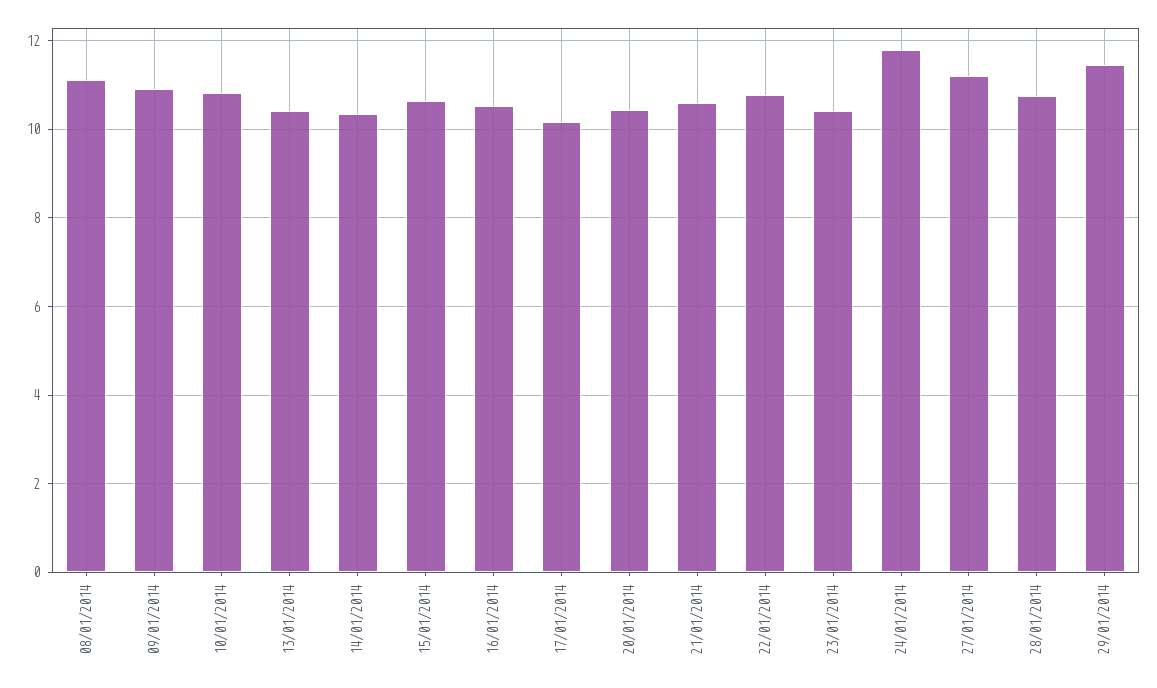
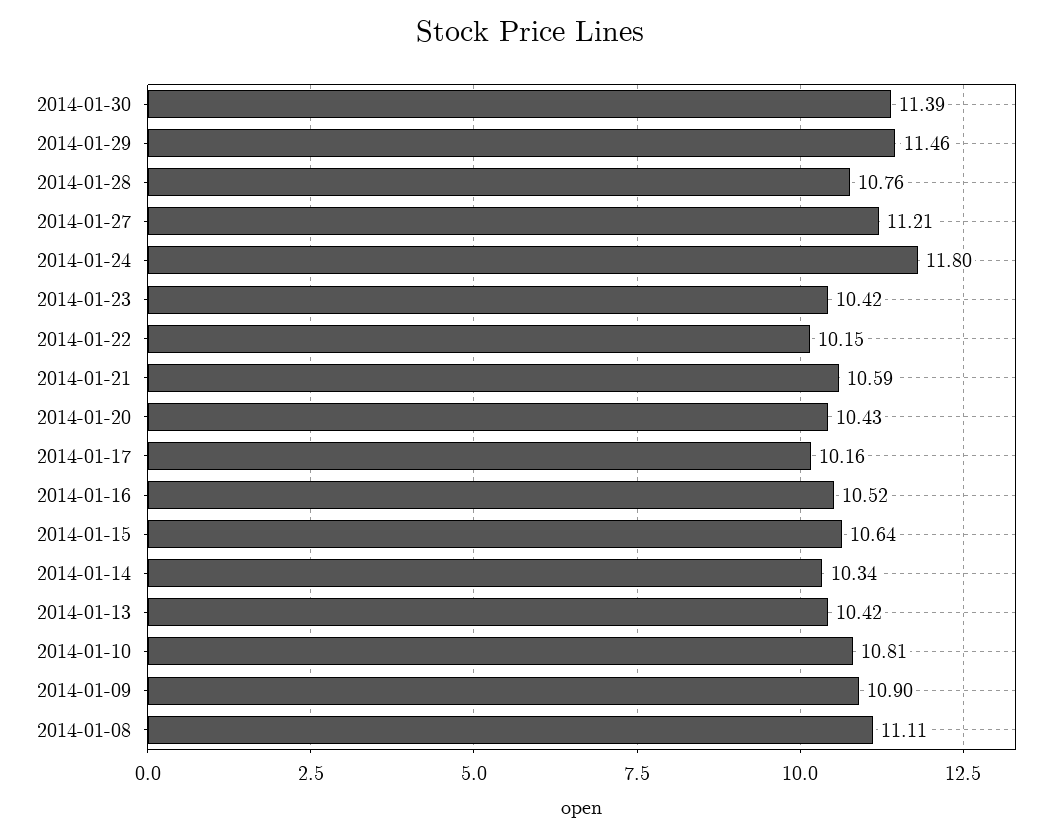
22/01/2014: 10.8 -> 10.15
2014-01-30: none -> 11.39

